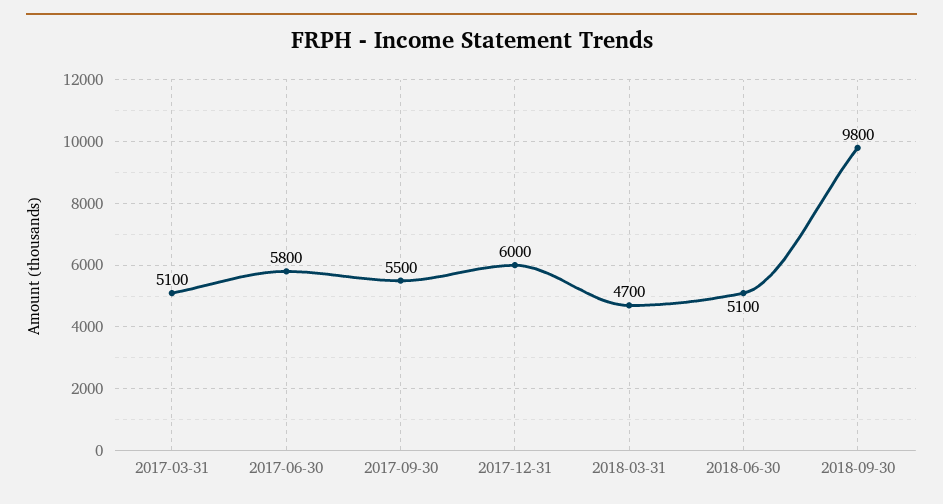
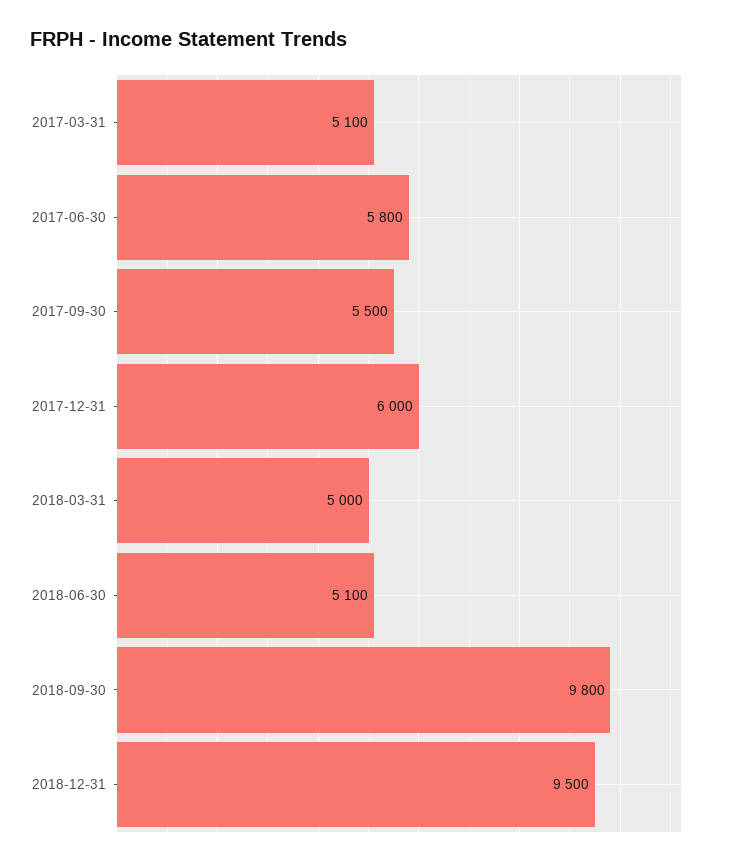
2018-03-31: 4700 -> 5000
2018-12-31: none -> 9500

